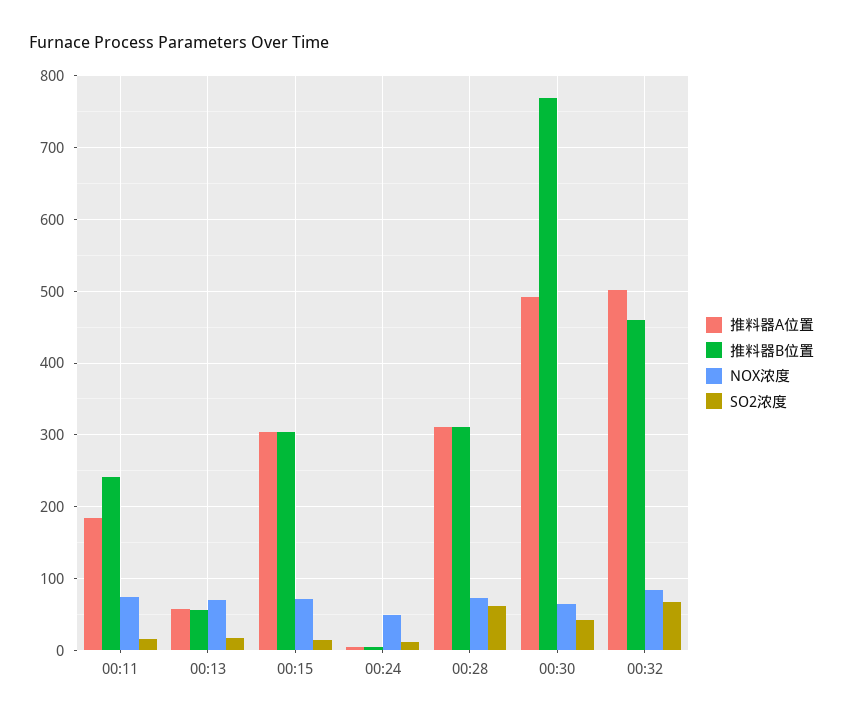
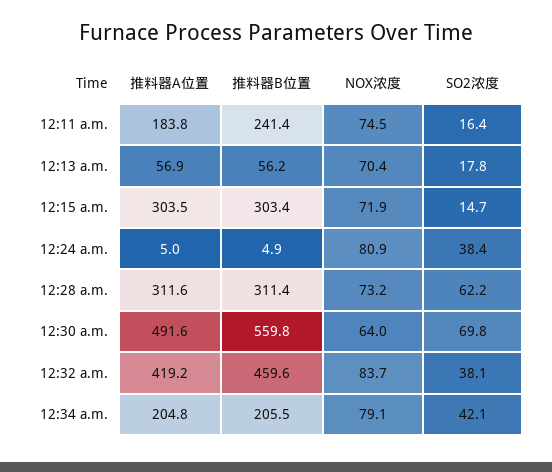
NOX浓度, 00:24: 50 -> 80.9
SO2浓度, 00:24: 10 -> 38.4
推料器B位置, 00:30: 770 -> 559.8
SO2浓度, 00:30: 40 -> 69.8
推料器A位置, 00:32: 500 -> 419.2
SO2浓度, 00:32: 70 -> 38.1
推料器A位置, 12:34 a.m.: none -> 204.8
推料器B位置, 12:34 a.m.: none -> 205.5
NOX浓度, 12:34 a.m.: none -> 79.1
SO2浓度, 12:34 a.m.: none -> 42.1

